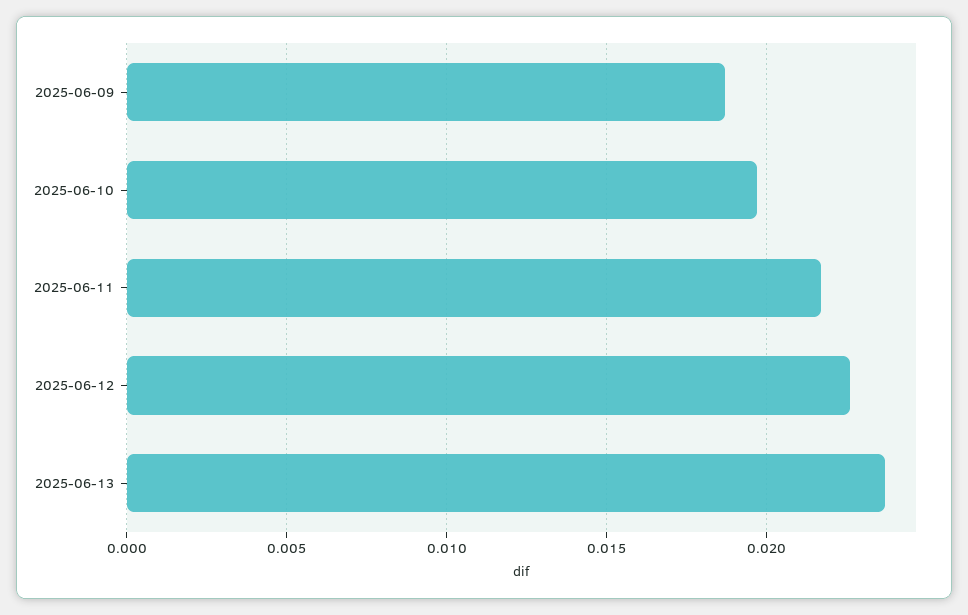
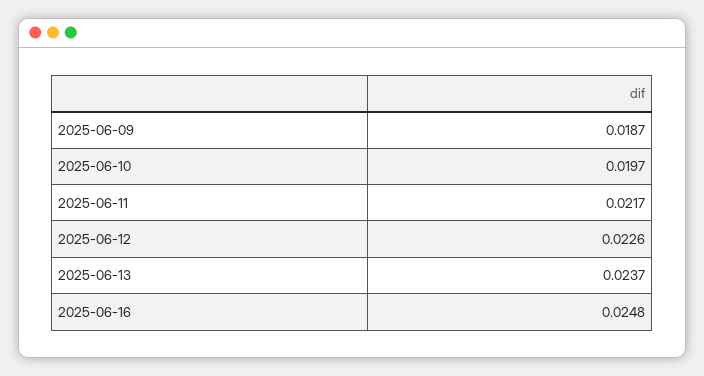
2025-06-16: none -> 0.0248

